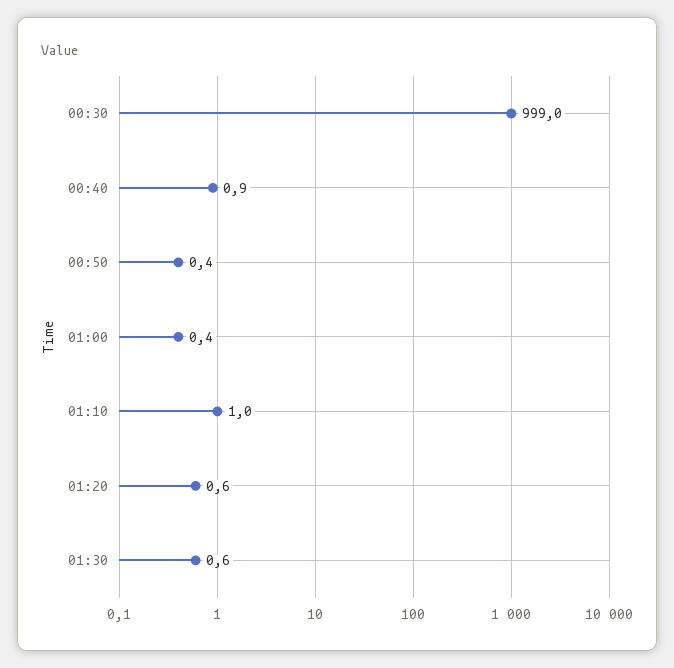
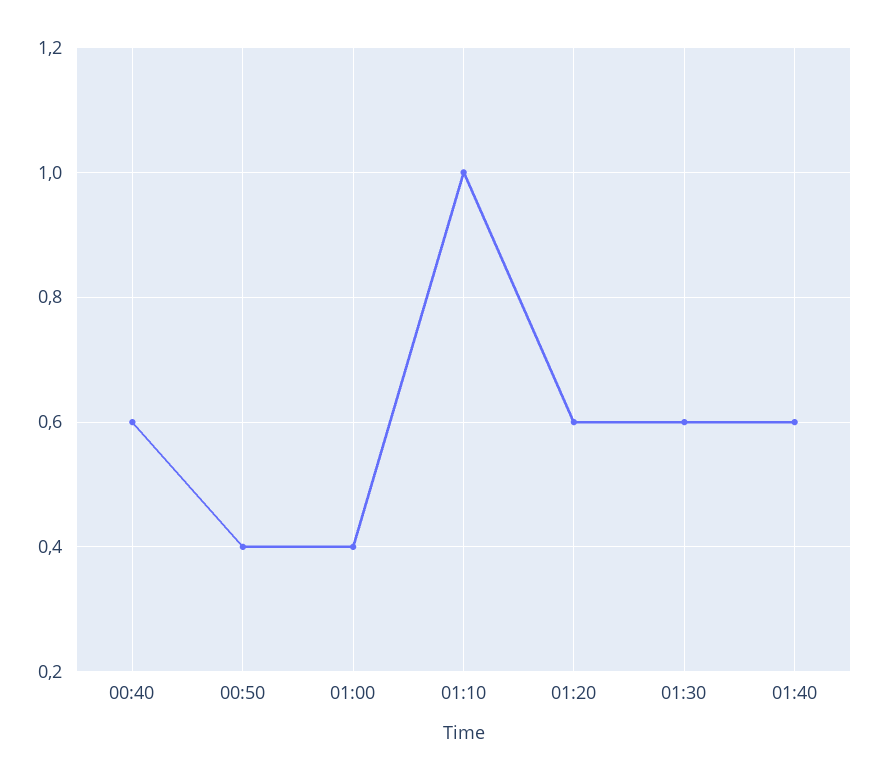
00:30: 999 -> none
00:40: 0.9 -> 0.6
01:40: none -> 0.6

